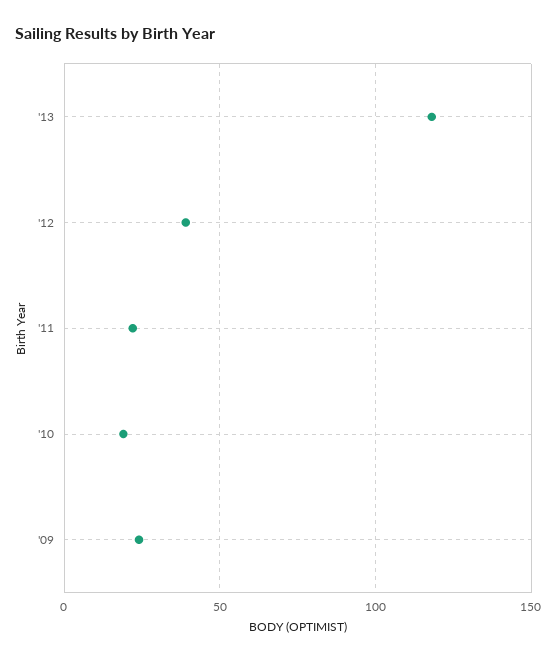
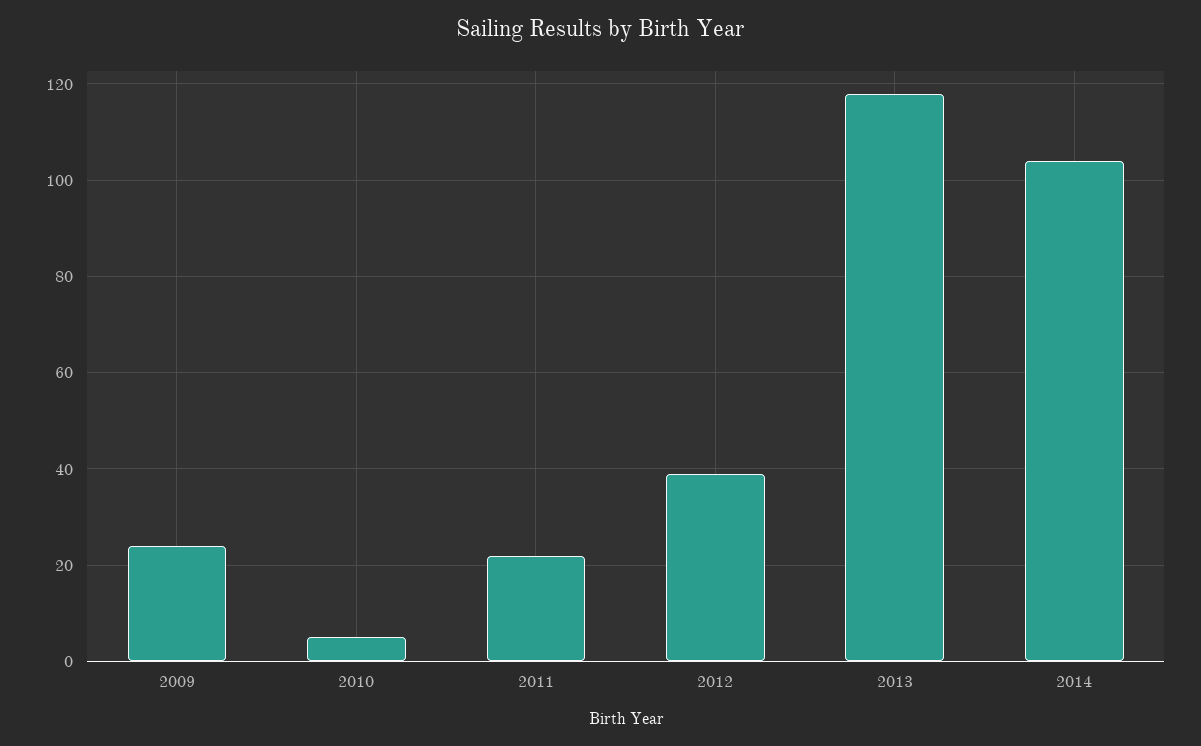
'10: 20 -> 5
2014: none -> 105

